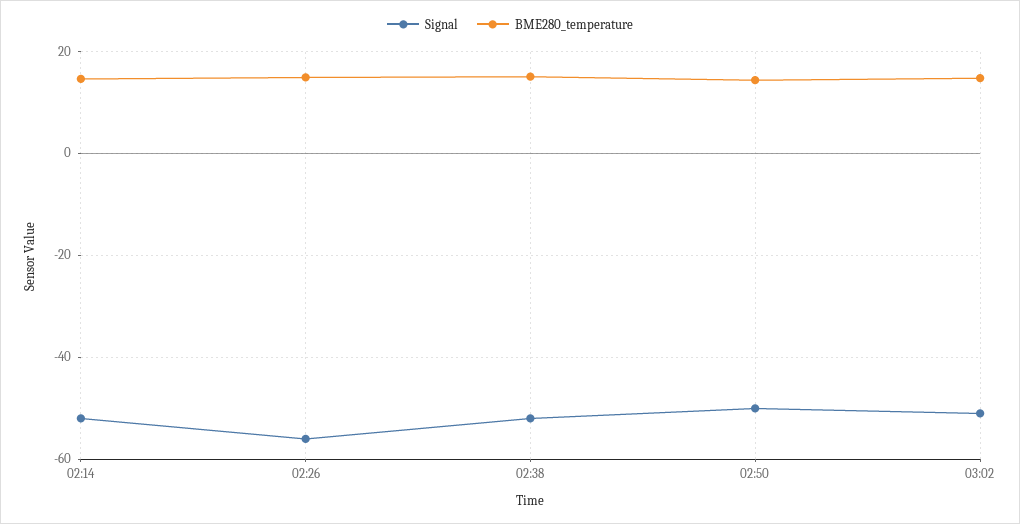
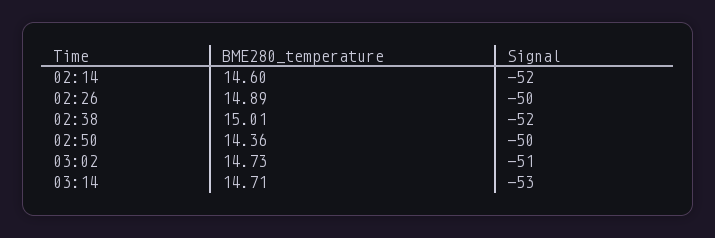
Signal, 02:26: -56 -> -50
BME280_temperature, 03:14: none -> 14.71
Signal, 03:14: none -> -53

